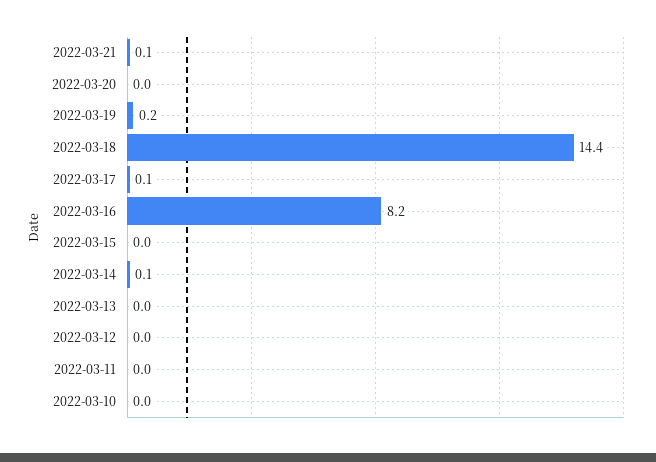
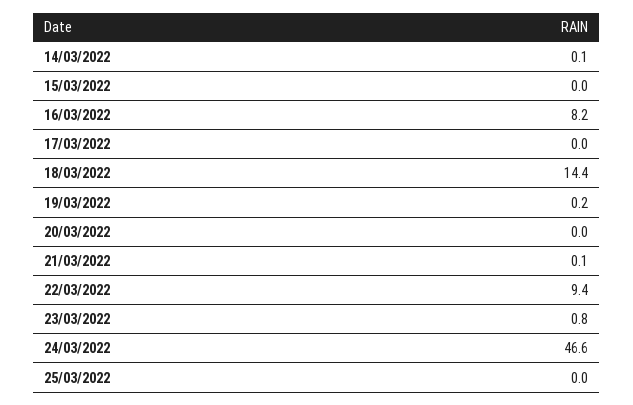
2022-03-17: 0.1 -> 0
2022-03-13: 0 -> none
2022-03-12: 0 -> none
2022-03-11: 0 -> none
2022-03-10: 0 -> none
22/03/2022: none -> 9.4
23/03/2022: none -> 0.8
24/03/2022: none -> 46.6
25/03/2022: none -> 0

